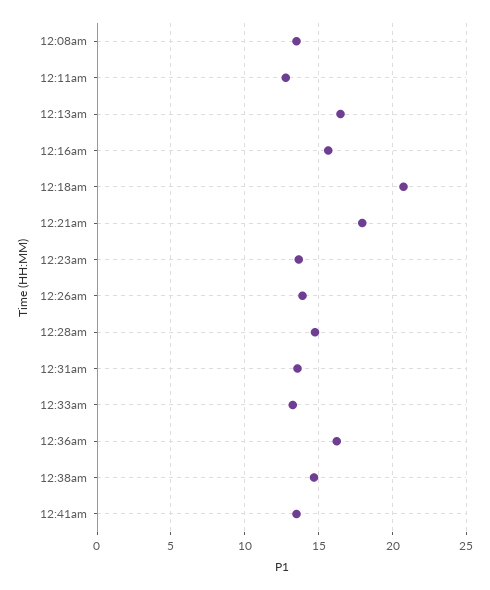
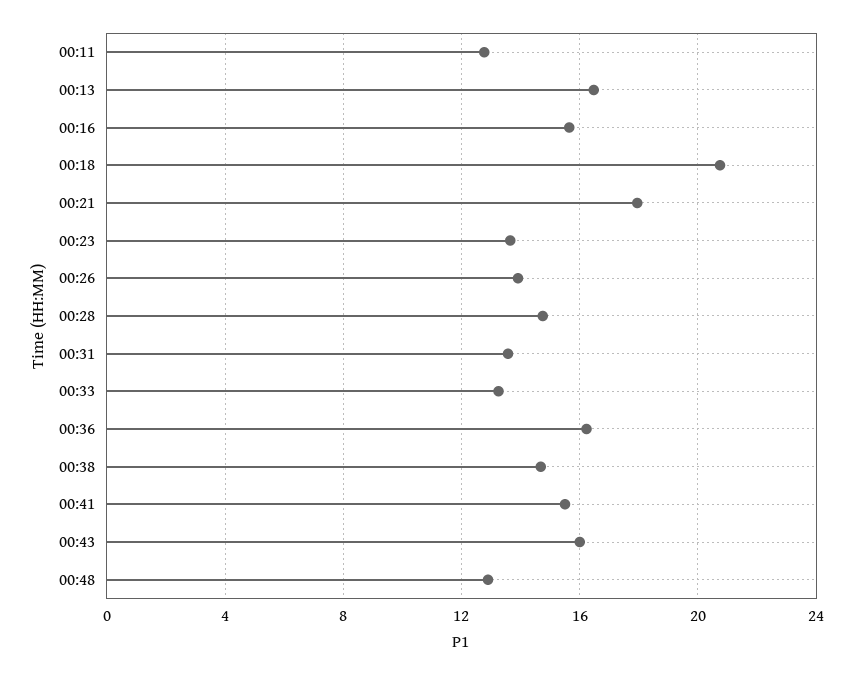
12:08am: 13.5 -> none
12:41am: 13.5 -> 15.5
00:43: none -> 16
00:48: none -> 13

